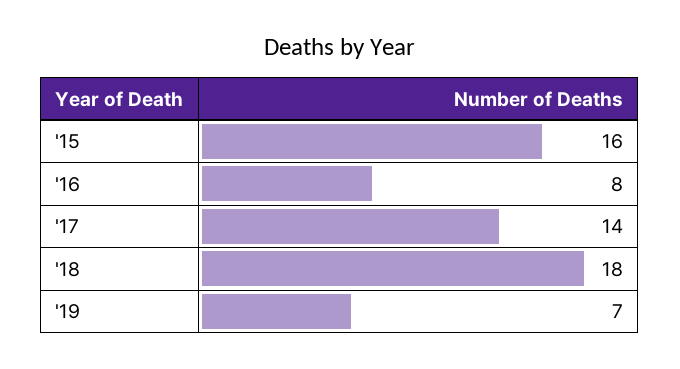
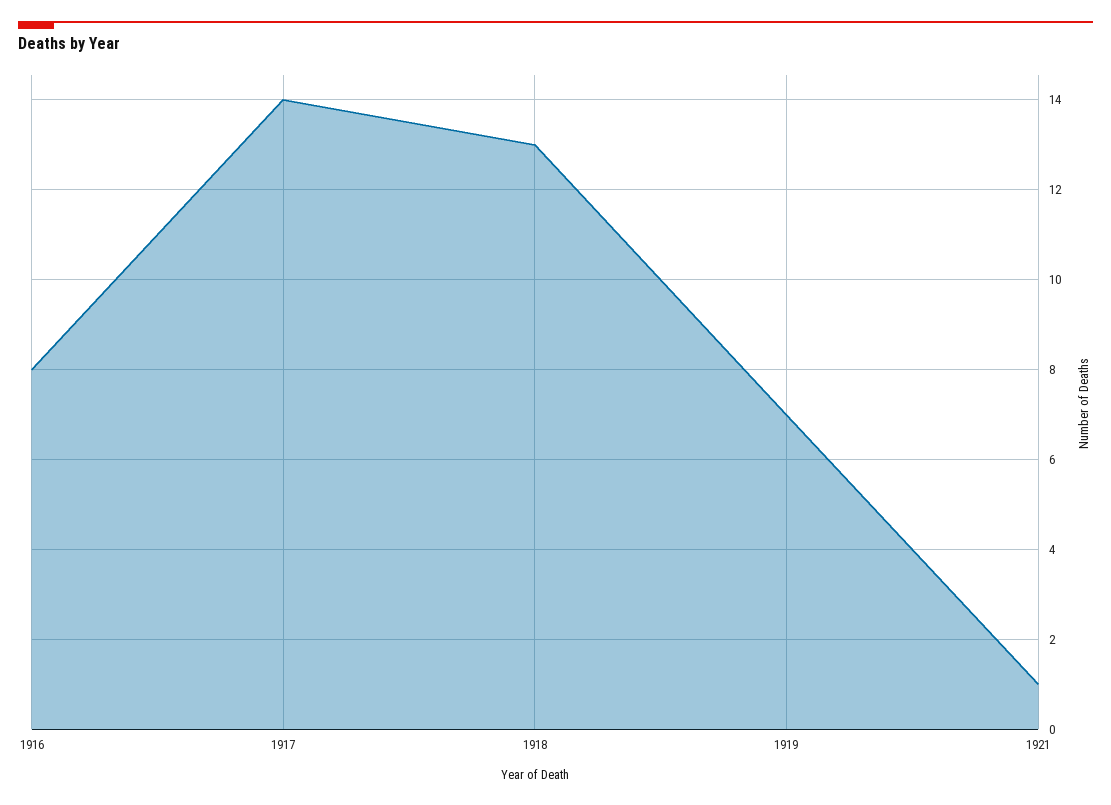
'15: 16 -> none
'18: 18 -> 13
1921: none -> 1

